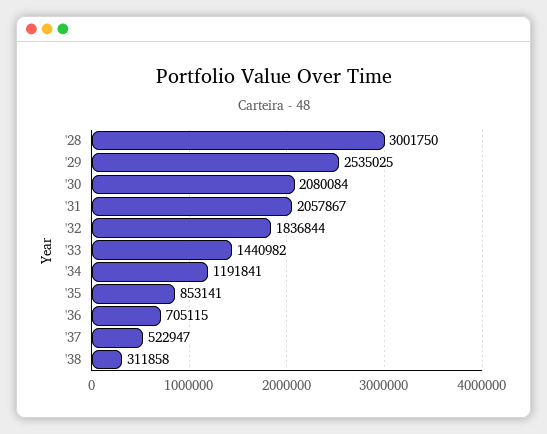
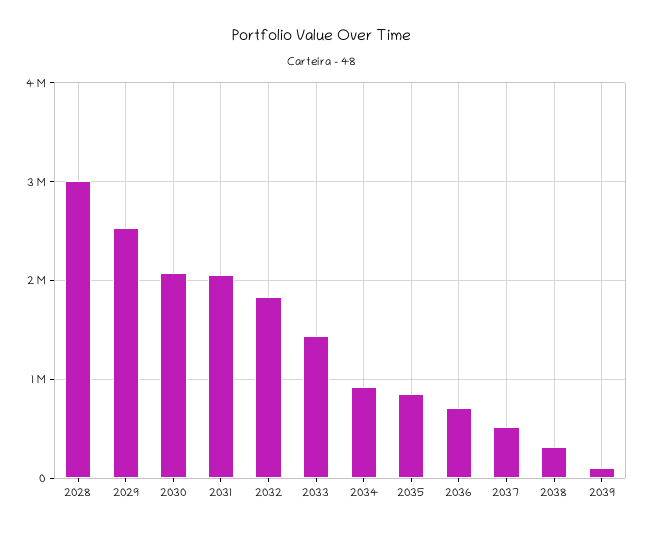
'34: 1191841 -> 900000
2039: none -> 100000

